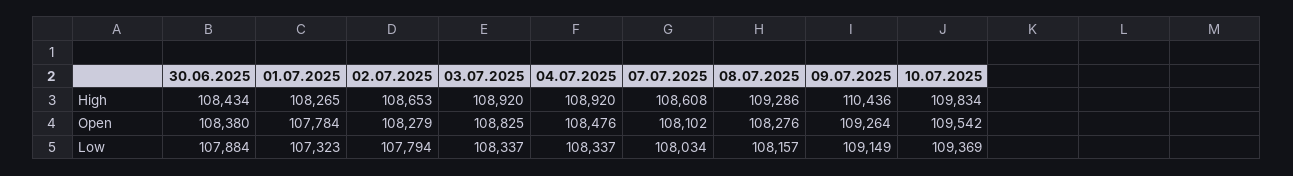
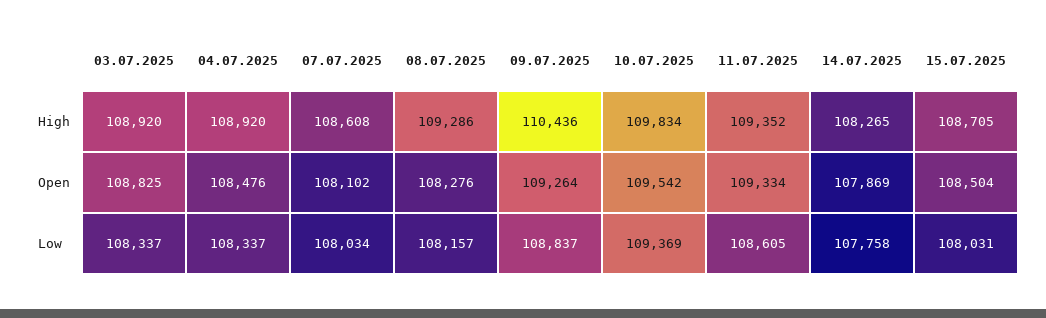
30.06.2025, High: 108434 -> none
01.07.2025, High: 108265 -> none
02.07.2025, High: 108653 -> none
30.06.2025, Open: 108380 -> none
01.07.2025, Open: 107784 -> none
02.07.2025, Open: 108279 -> none
30.06.2025, Low: 107884 -> none
01.07.2025, Low: 107323 -> none
02.07.2025, Low: 107794 -> none
09.07.2025, Low: 109149 -> 108837
11.07.2025, High: none -> 109352
14.07.2025, High: none -> 108265
15.07.2025, High: none -> 108705
11.07.2025, Open: none -> 109334
14.07.2025, Open: none -> 107869
15.07.2025, Open: none -> 108504
11.07.2025, Low: none -> 108605
14.07.2025, Low: none -> 107758
15.07.2025, Low: none -> 108031

